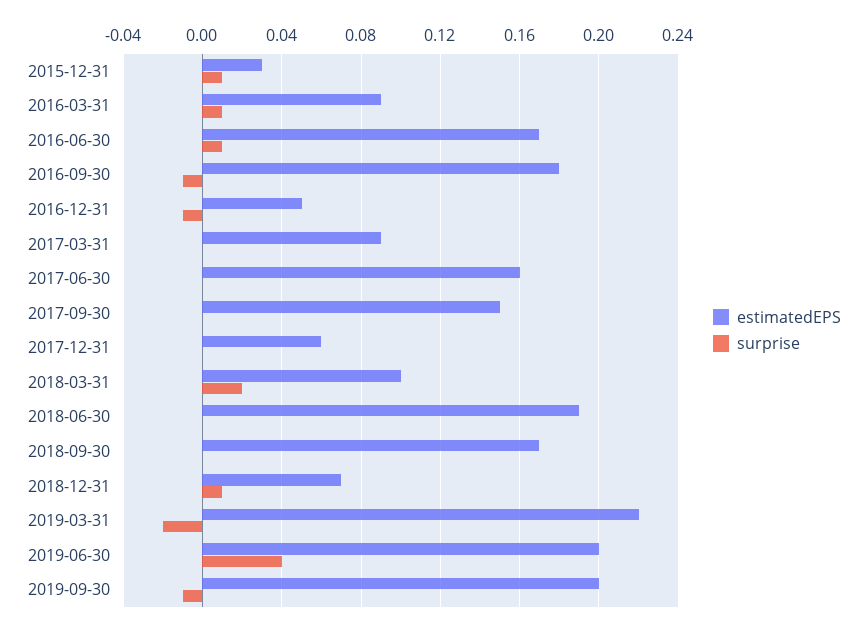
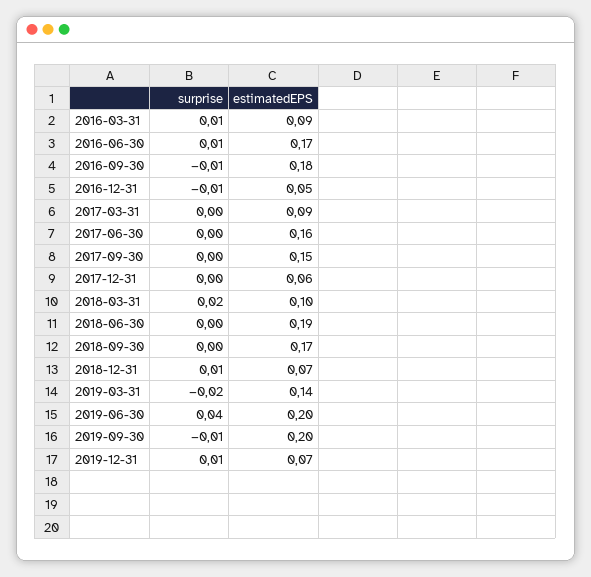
estimatedEPS, 2015-12-31: 0.03 -> none
surprise, 2015-12-31: 0.01 -> none
estimatedEPS, 2019-03-31: 0.22 -> 0.14
surprise, 2019-12-31: none -> 0.01
estimatedEPS, 2019-12-31: none -> 0.07

